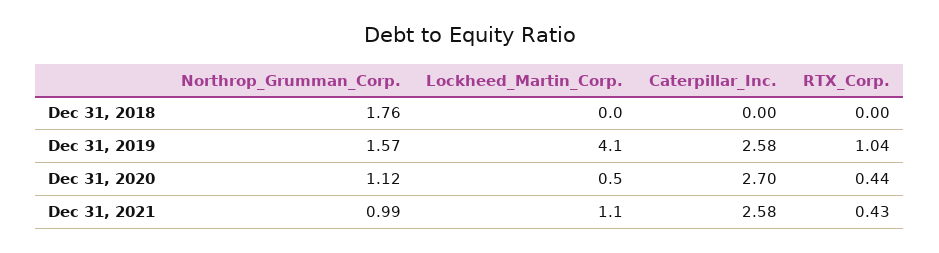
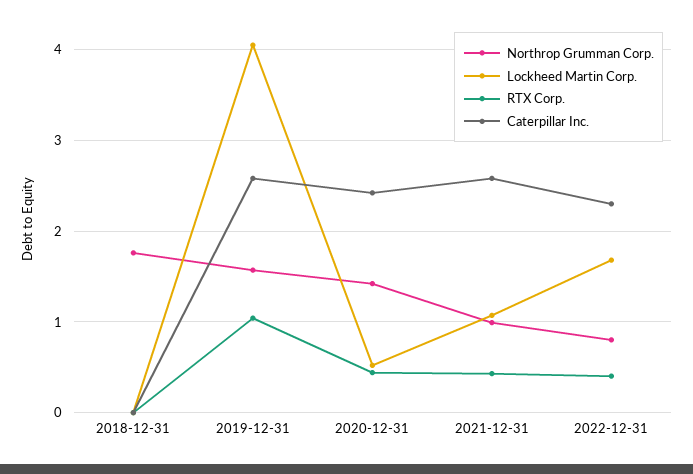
Northrop_Grumman_Corp., Dec 31, 2020: 1.12 -> 1.4
Caterpillar_Inc., Dec 31, 2020: 2.7 -> 2.4
Northrop_Grumman_Corp., 2022-12-31: none -> 0.8
Lockheed_Martin_Corp., 2022-12-31: none -> 1.7
RTX_Corp., 2022-12-31: none -> 0.4
Caterpillar_Inc., 2022-12-31: none -> 2.3

